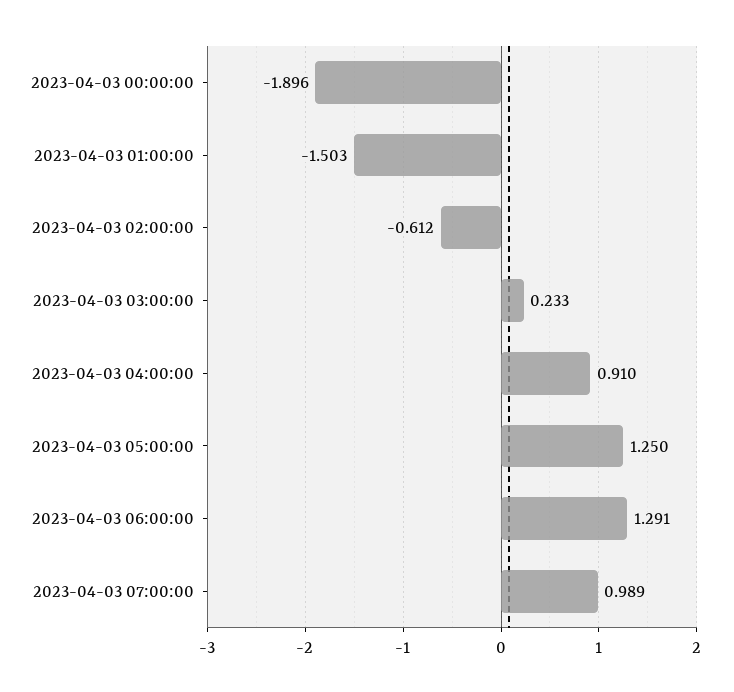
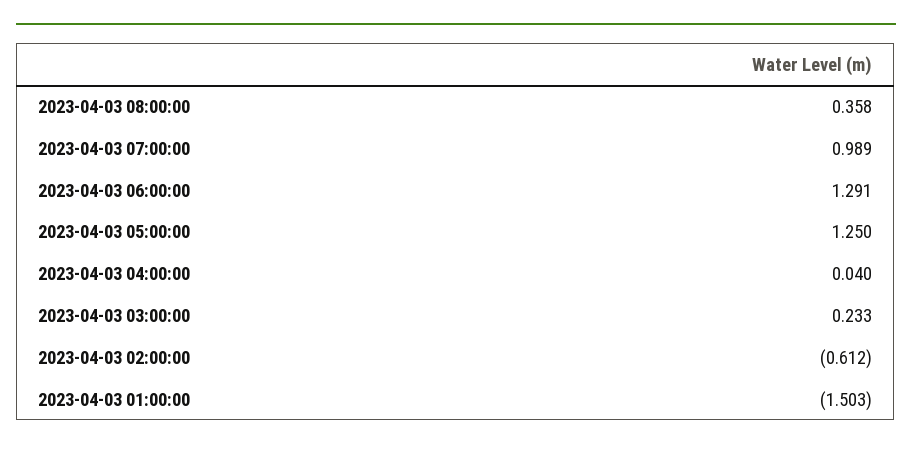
2023-04-03 00:00:00: -1.896 -> none
2023-04-03 04:00:00: 0.91 -> 0.04
2023-04-03 08:00:00: none -> 0.358

